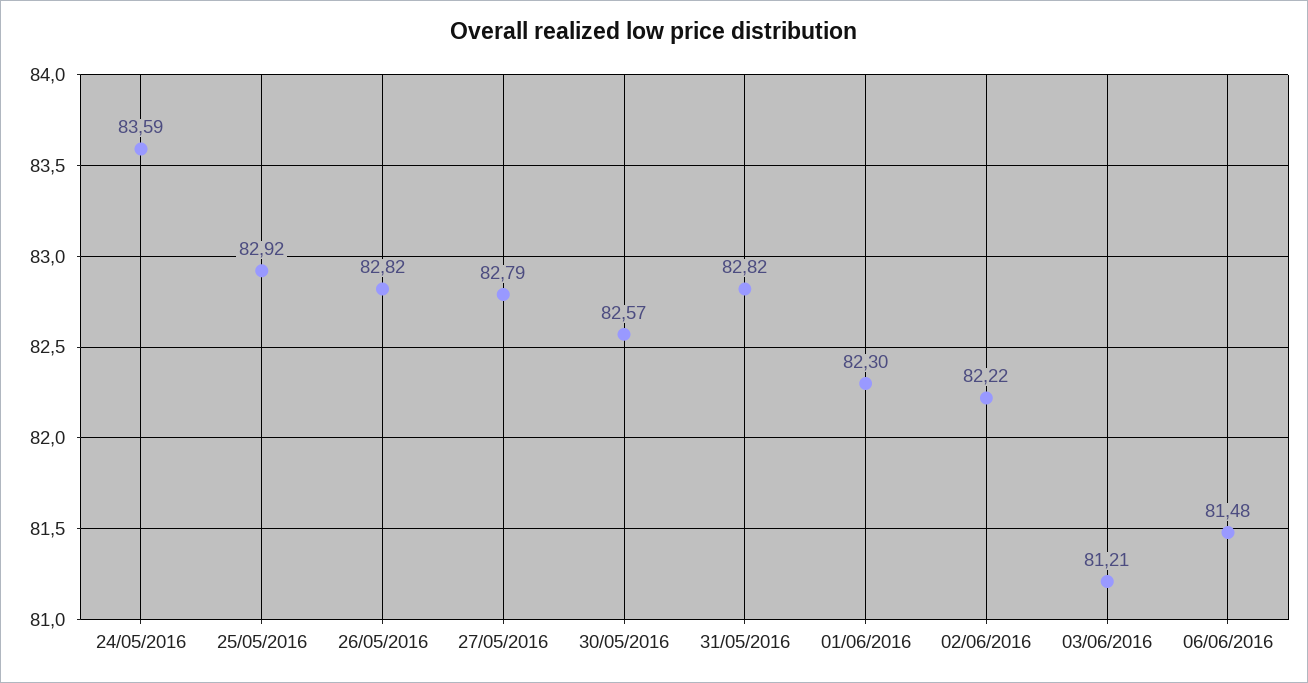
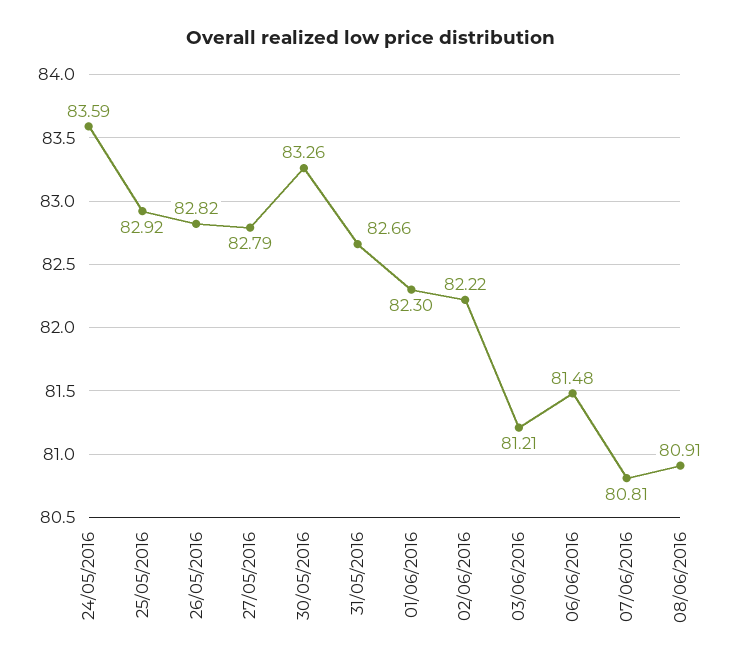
30/05/2016: 82.57 -> 83.26
31/05/2016: 82.82 -> 82.66
07/06/2016: none -> 80.81
08/06/2016: none -> 80.91

